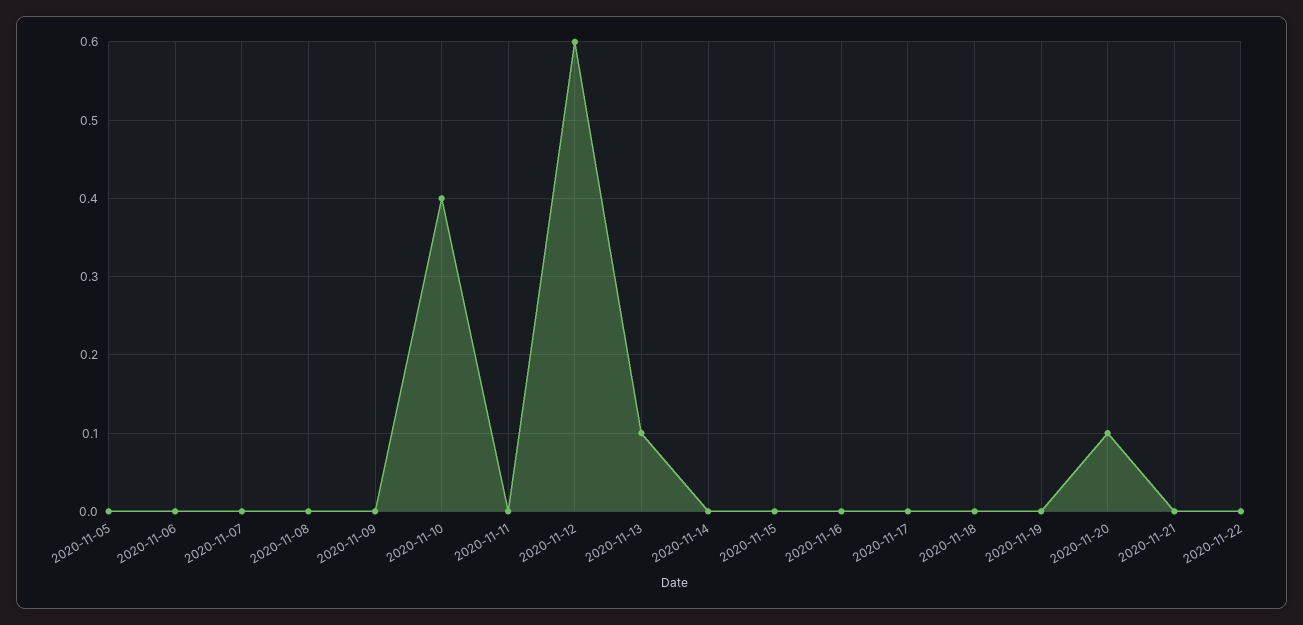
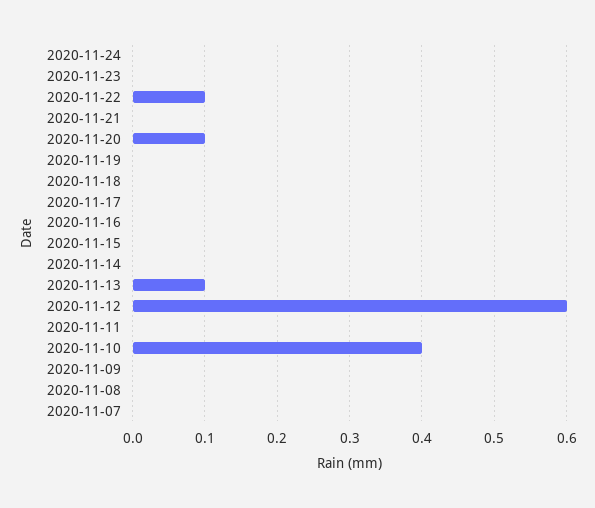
2020-11-05: 0 -> none
2020-11-06: 0 -> none
2020-11-22: 0 -> 0.1
2020-11-24: none -> 0
2020-11-23: none -> 0

